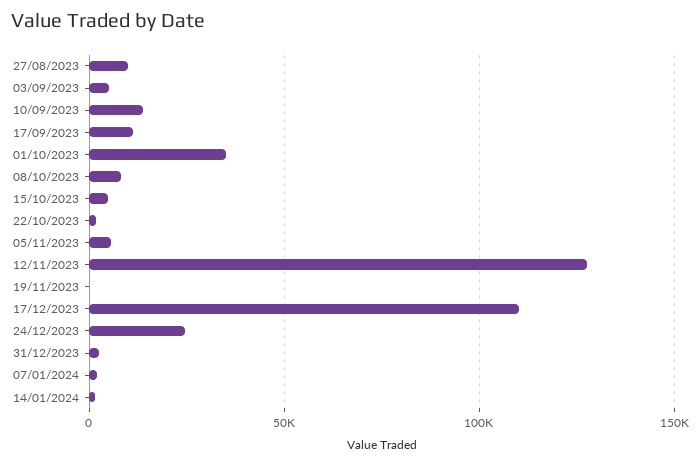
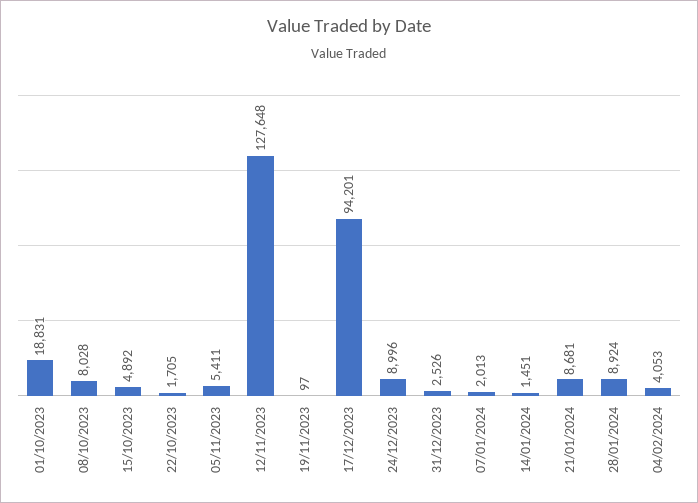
27/08/2023: 10000 -> none
03/09/2023: 5000 -> none
10/09/2023: 15000 -> none
17/09/2023: 10000 -> none
01/10/2023: 35000 -> 18831
17/12/2023: 110000 -> 94201
24/12/2023: 25000 -> 8996
21/01/2024: none -> 8681
28/01/2024: none -> 8924
04/02/2024: none -> 4053

